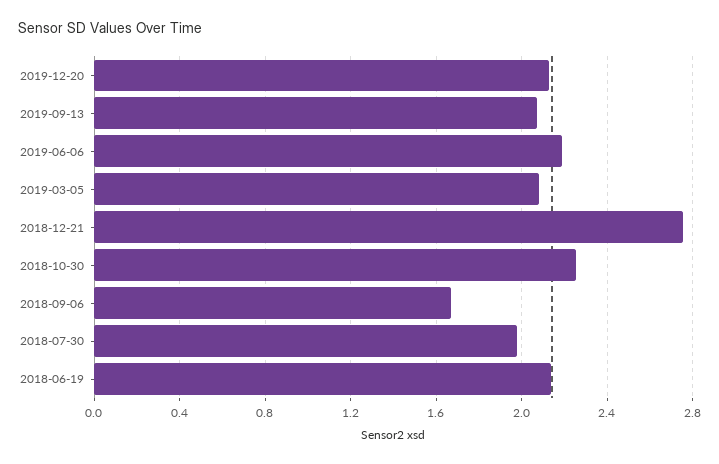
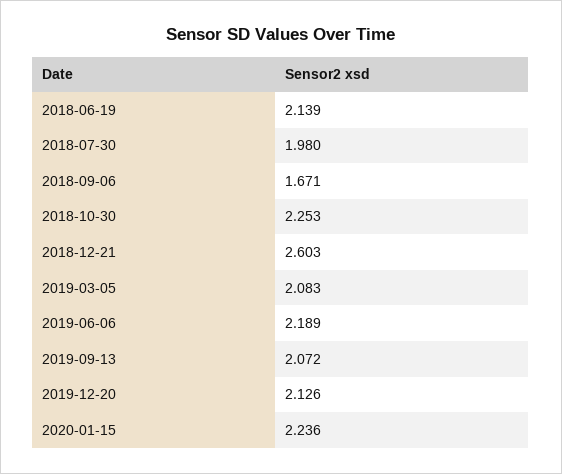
2018-12-21: 2.75 -> 2.603
2020-01-15: none -> 2.236

